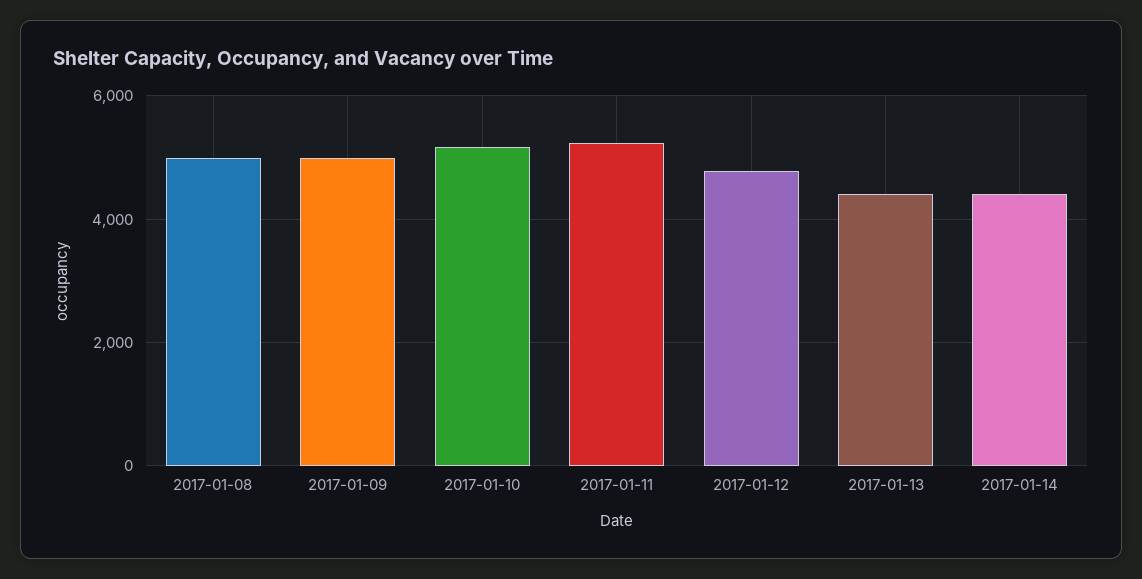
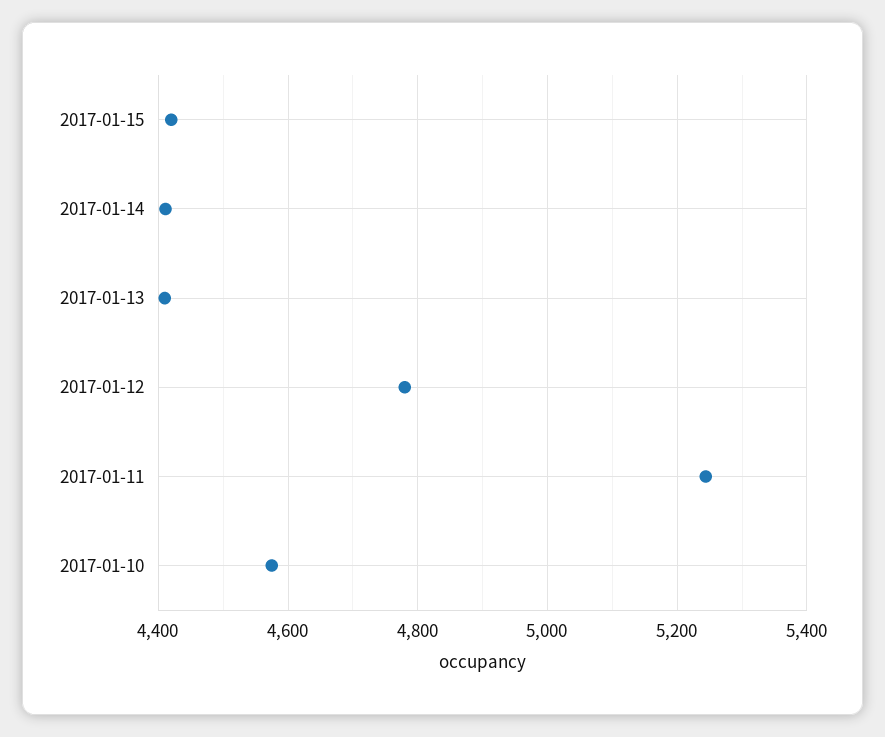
2017-01-08: 5000 -> none
2017-01-09: 5000 -> none
2017-01-10: 5200 -> 4580
2017-01-15: none -> 4420

